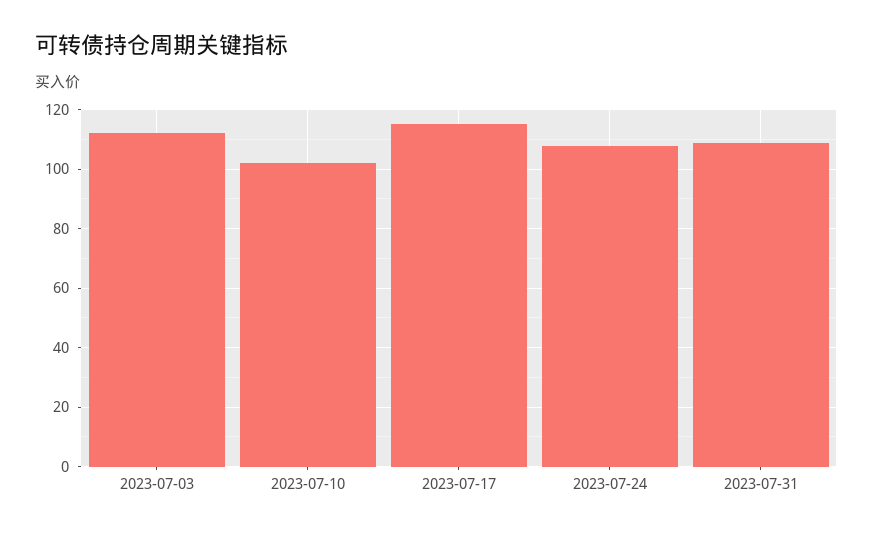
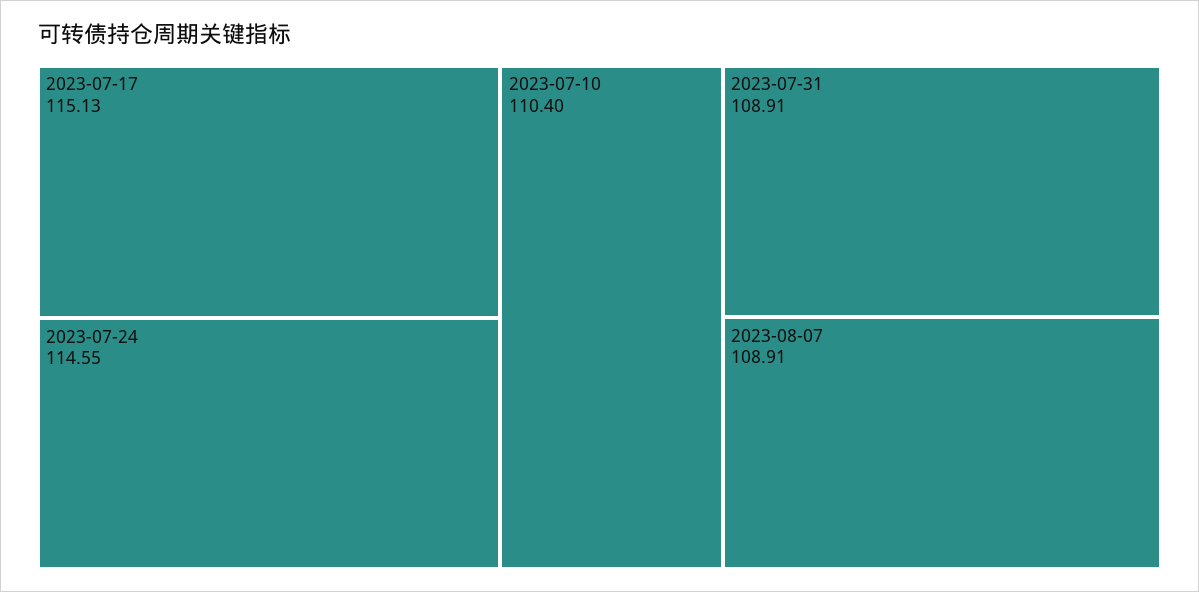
2023-07-03: 112.5 -> none
2023-07-10: 102.5 -> 110.4
2023-07-24: 107.5 -> 114.55
2023-08-07: none -> 108.91

